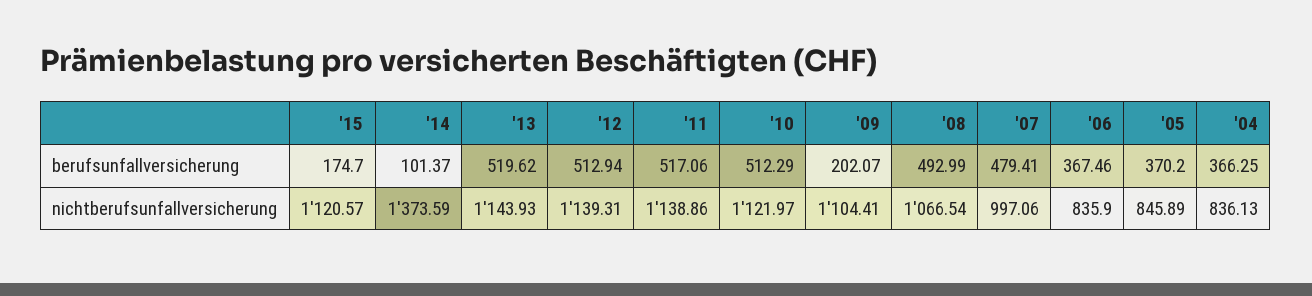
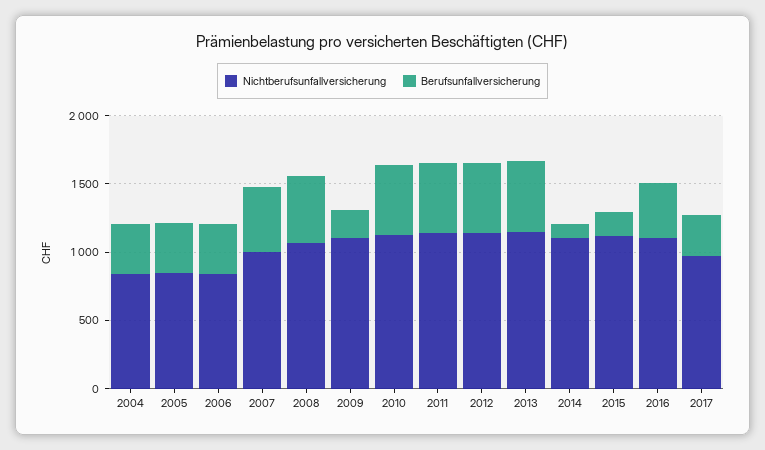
nichtberufsunfallversicherung, '14: 1373.59 -> 1100
nichtberufsunfallversicherung, 2016: none -> 1100
berufsunfallversicherung, 2016: none -> 400
nichtberufsunfallversicherung, 2017: none -> 1000
berufsunfallversicherung, 2017: none -> 300

